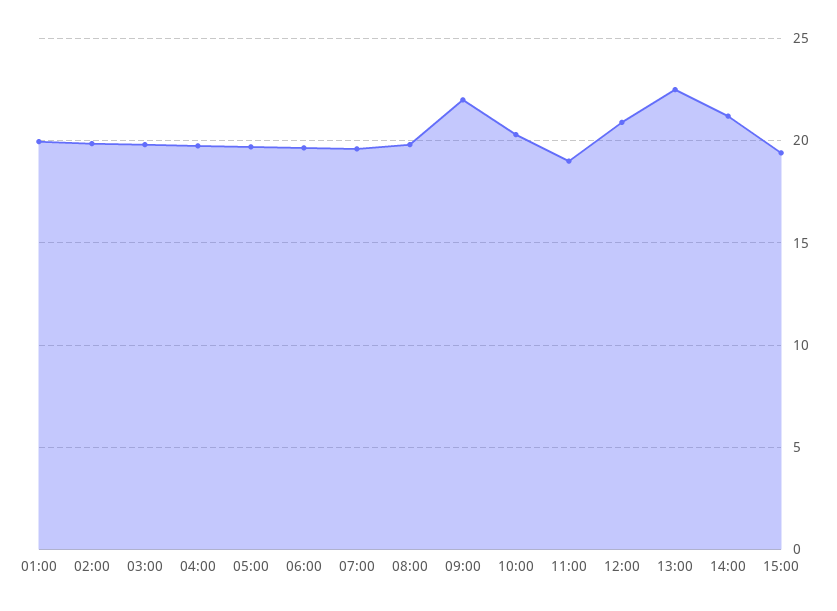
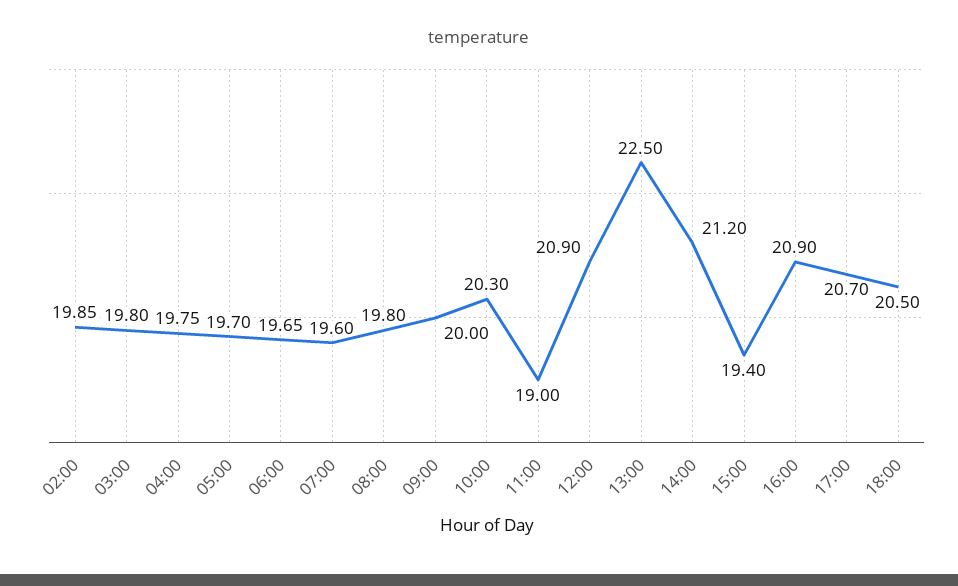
01:00: 20 -> none
09:00: 22 -> 20
16:00: none -> 20.9
17:00: none -> 20.7
18:00: none -> 20.5

